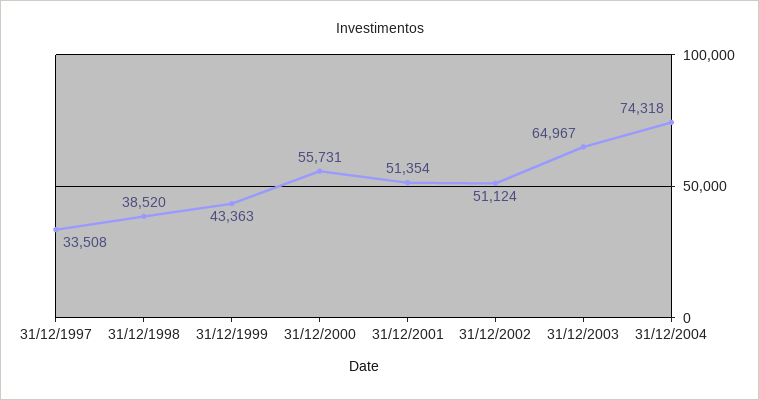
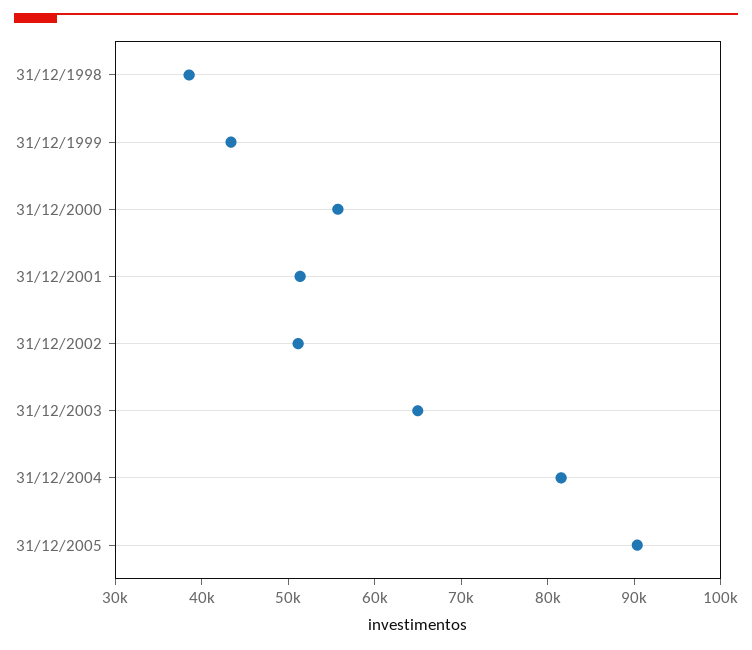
31/12/1997: 33508 -> none
31/12/2004: 74318 -> 82000
31/12/2005: none -> 90000

